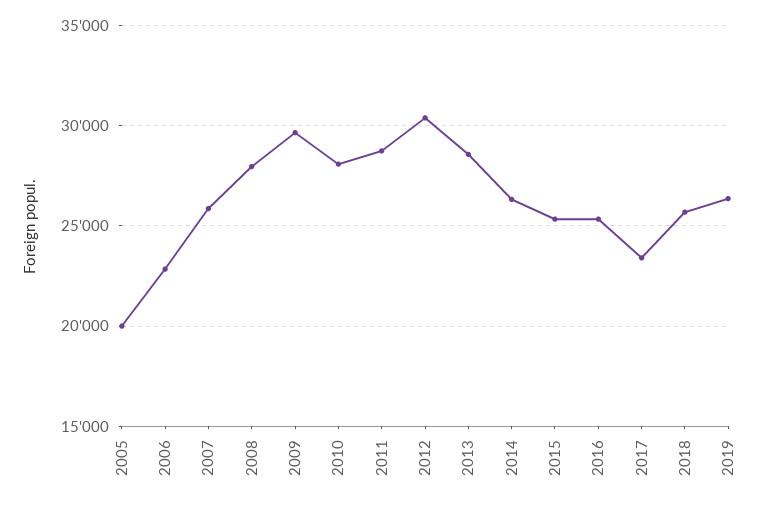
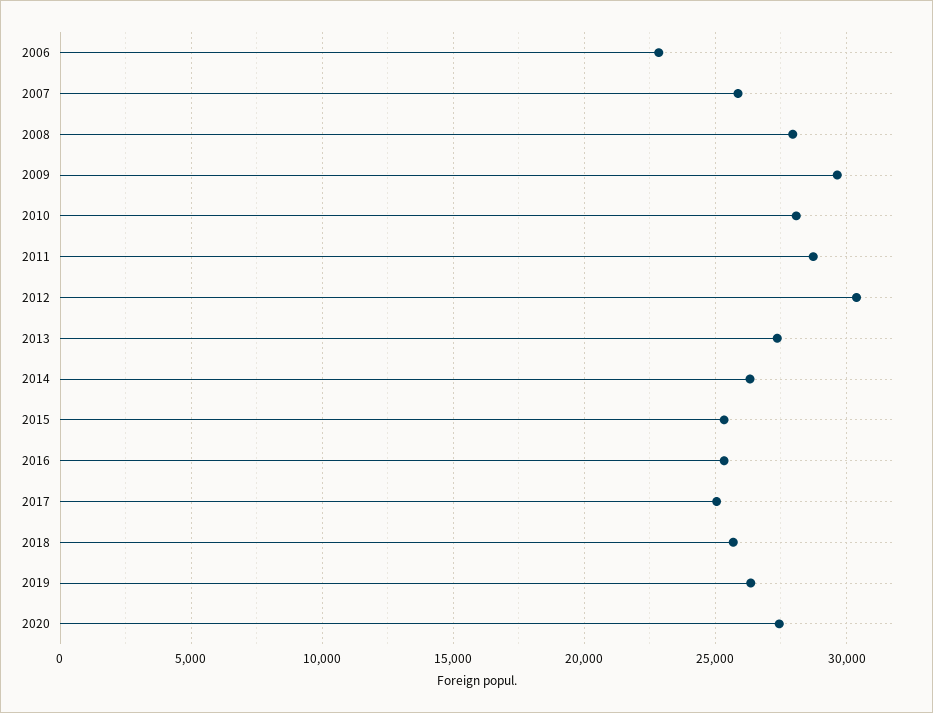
2005: 20000 -> none
2013: 28500 -> 27500
2017: 23500 -> 25000
2020: none -> 27500

